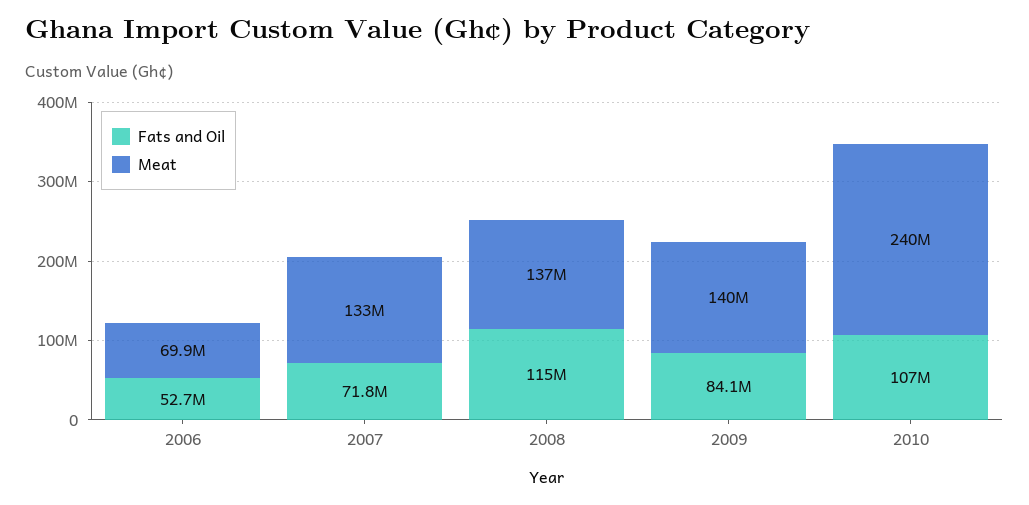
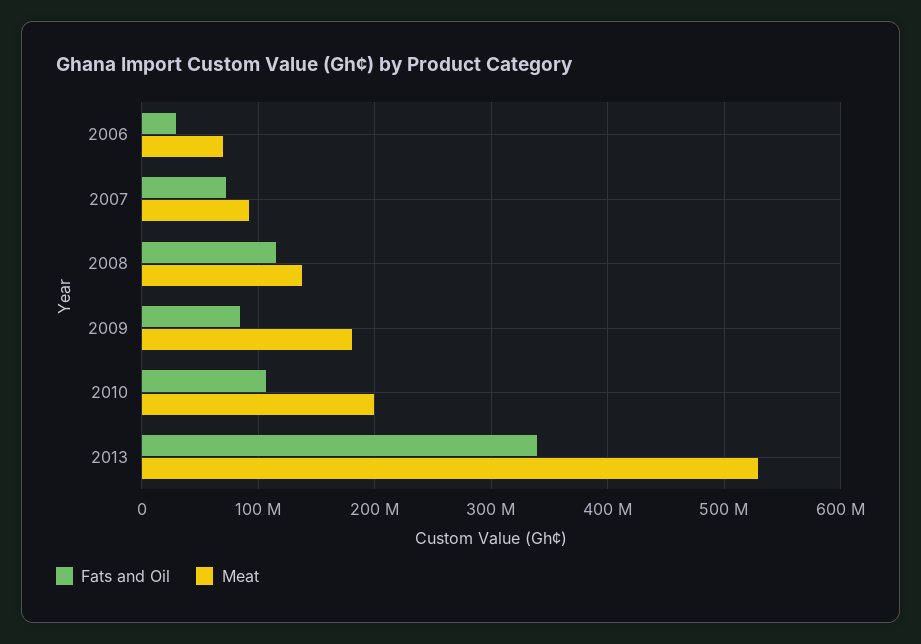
Fats and Oil, 2006: 52700000 -> 30000000
Meat, 2007: 133000000 -> 90000000
Meat, 2009: 140000000 -> 180000000
Meat, 2010: 240000000 -> 200000000
Fats and Oil, 2013: none -> 340000000
Meat, 2013: none -> 530000000

